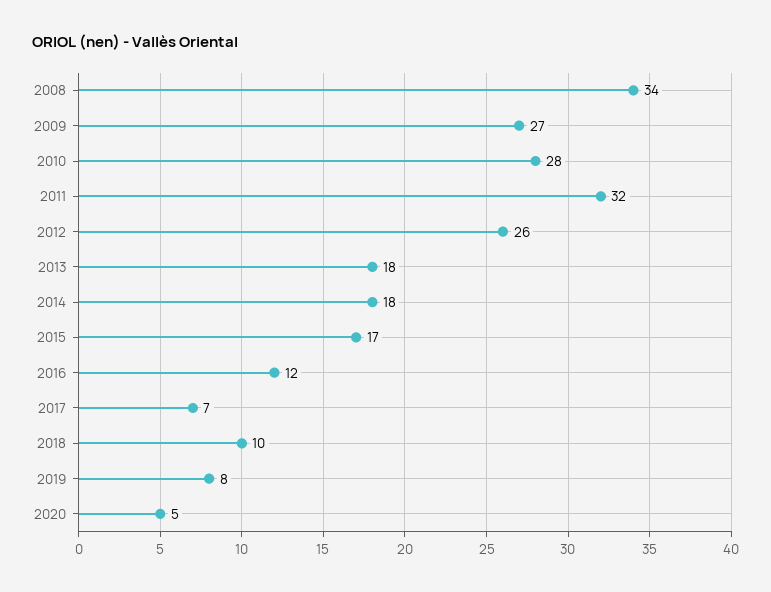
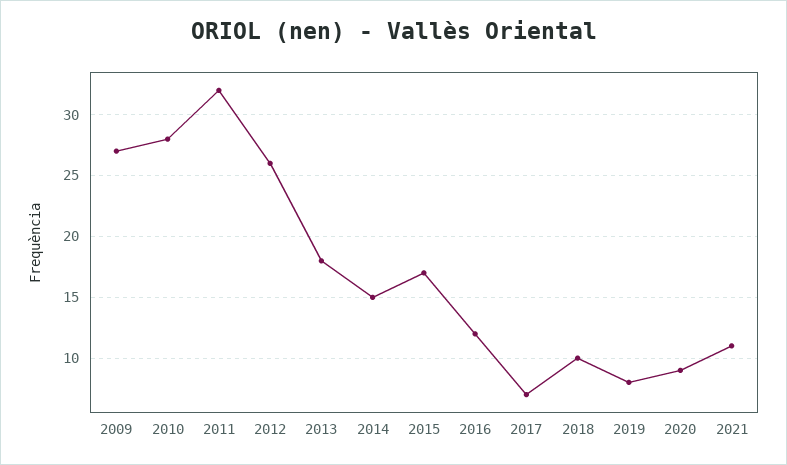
2008: 34 -> none
2014: 18 -> 15
2020: 5 -> 9
2021: none -> 11

